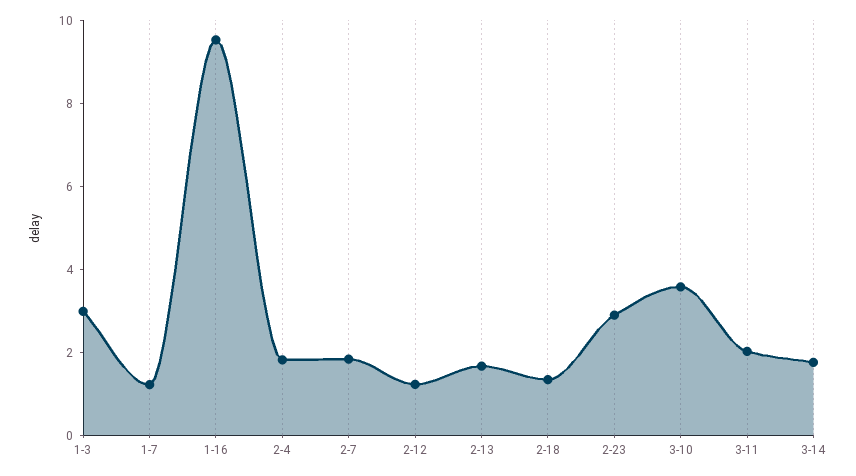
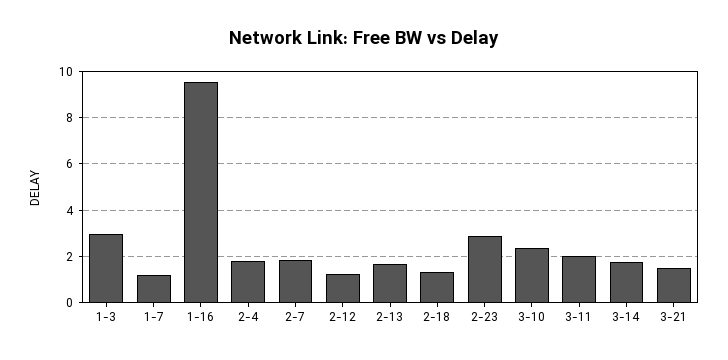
3-10: 3.5 -> 2.5
3-21: none -> 1.5

